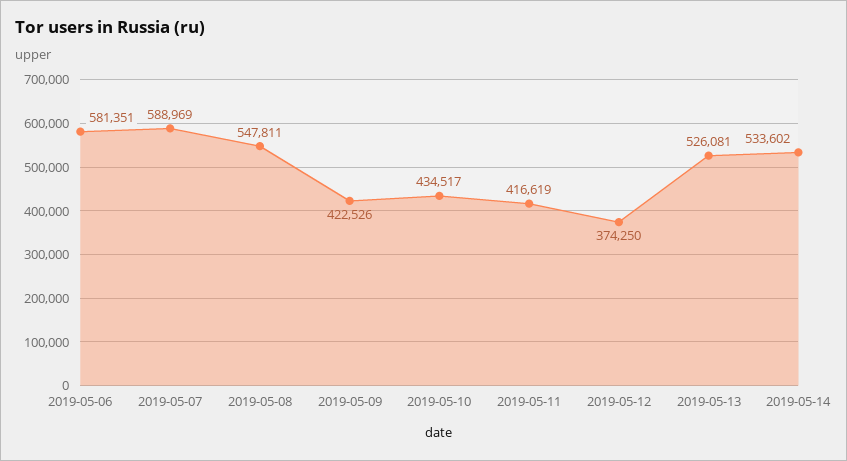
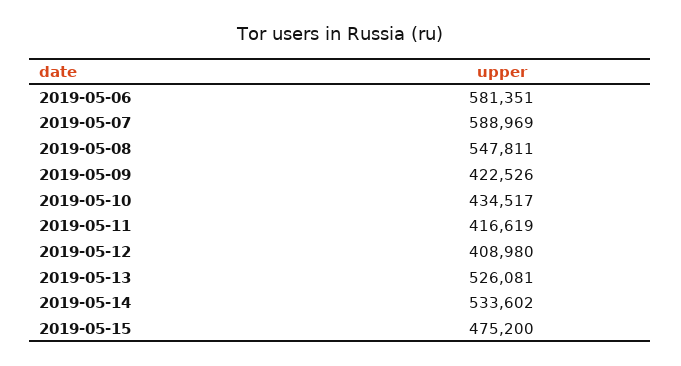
2019-05-12: 374250 -> 408980
2019-05-15: none -> 475200

